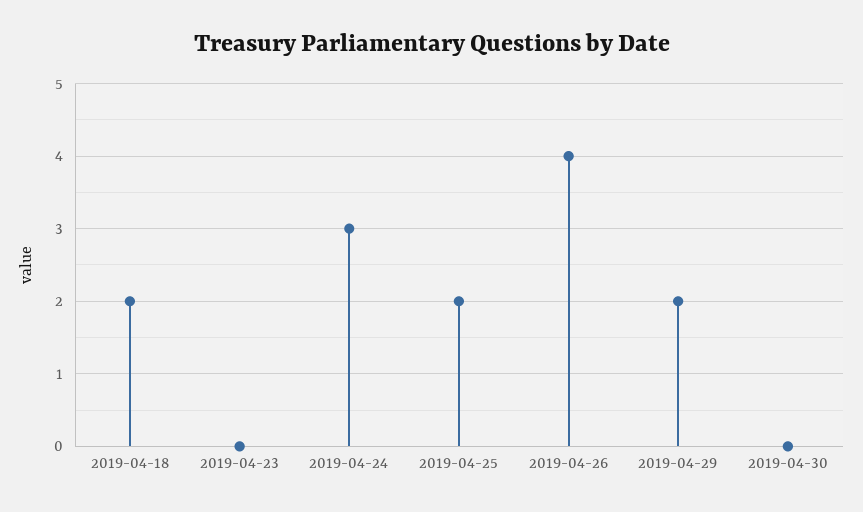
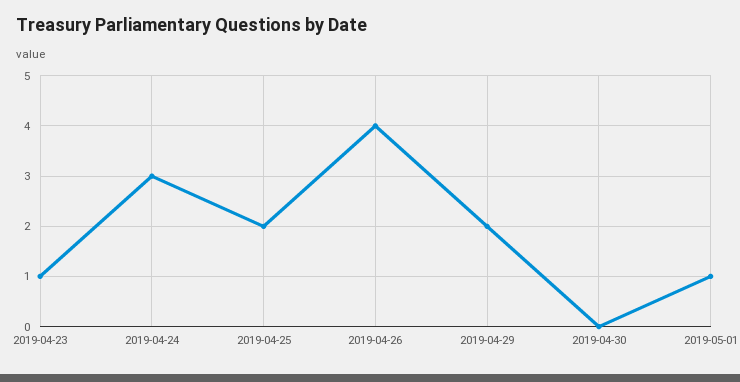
2019-04-18: 2 -> none
2019-04-23: 0 -> 1
2019-05-01: none -> 1

